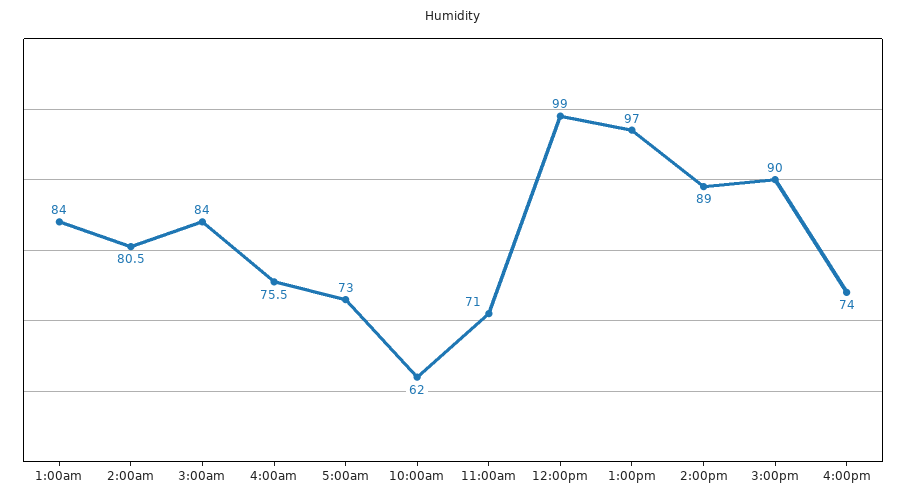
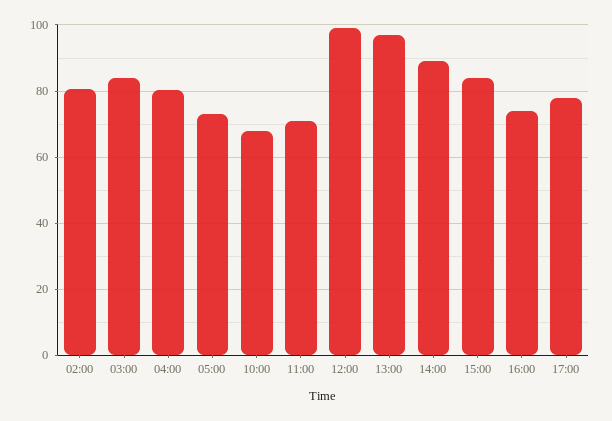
1:00am: 84 -> none
4:00am: 75.5 -> 80
10:00am: 62 -> 68
3:00pm: 90 -> 84
17:00: none -> 78

